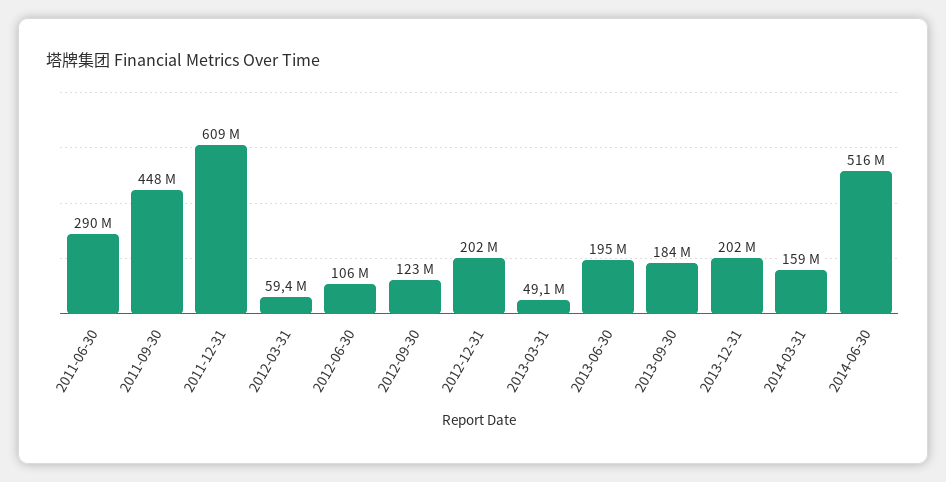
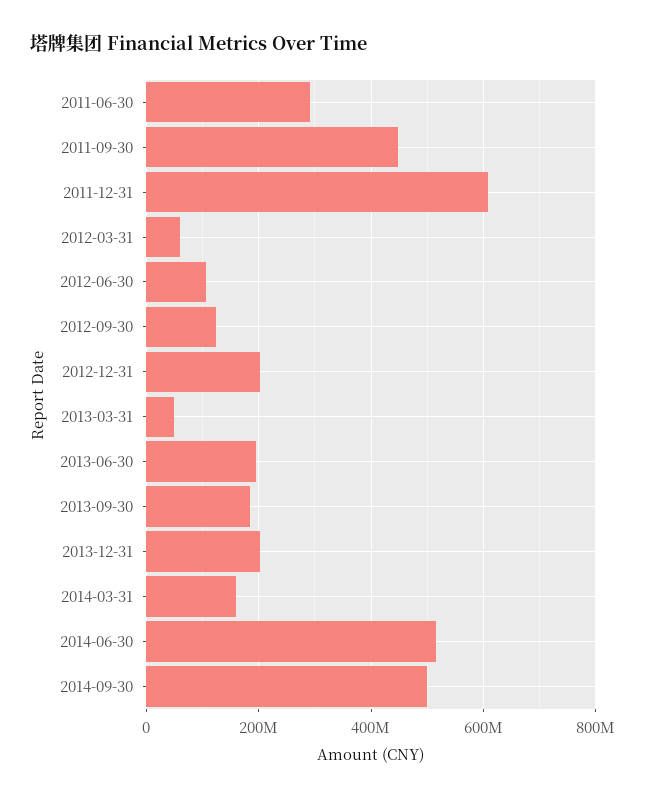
2014-09-30: none -> 500000000

